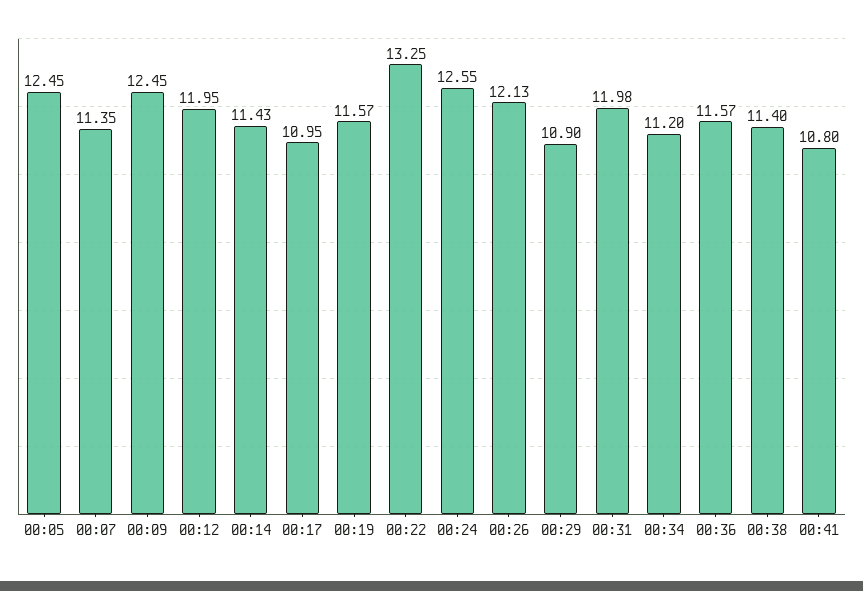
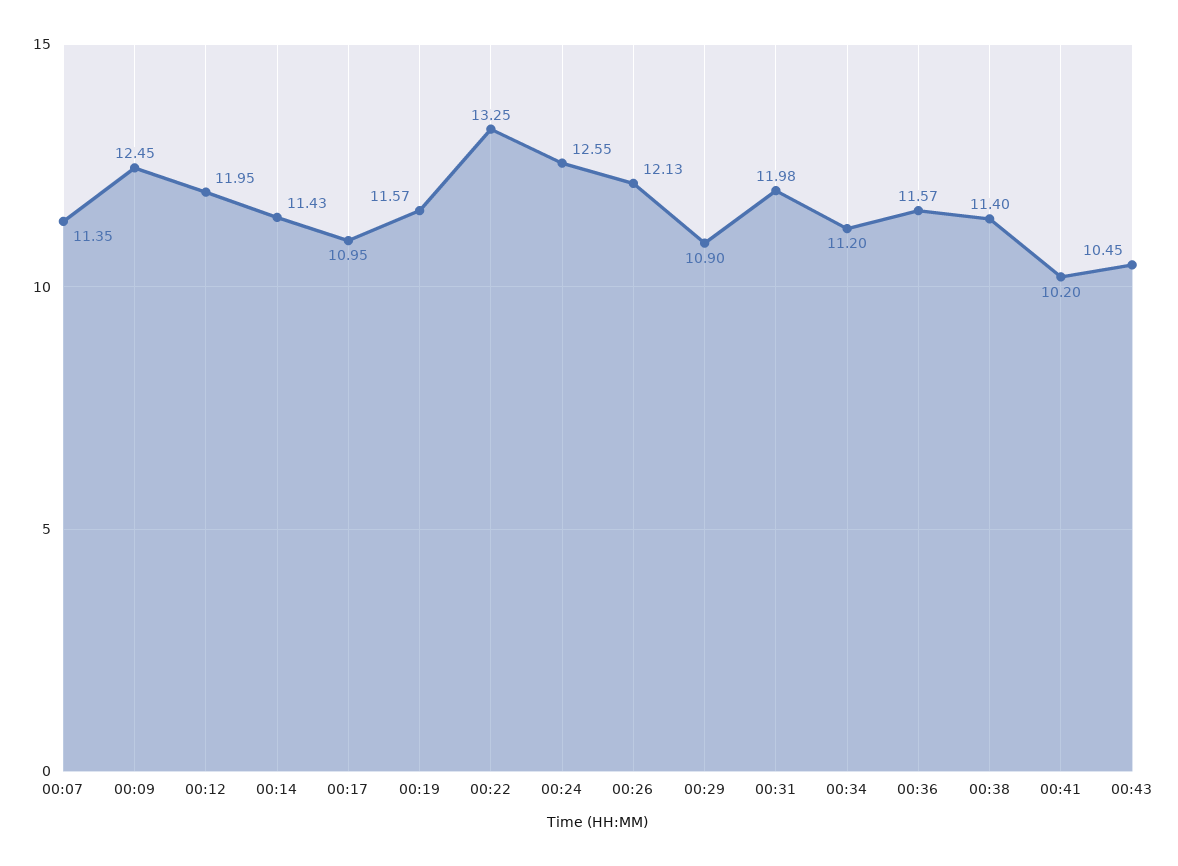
00:05: 12.45 -> none
00:41: 10.8 -> 10.2
00:43: none -> 10.45

